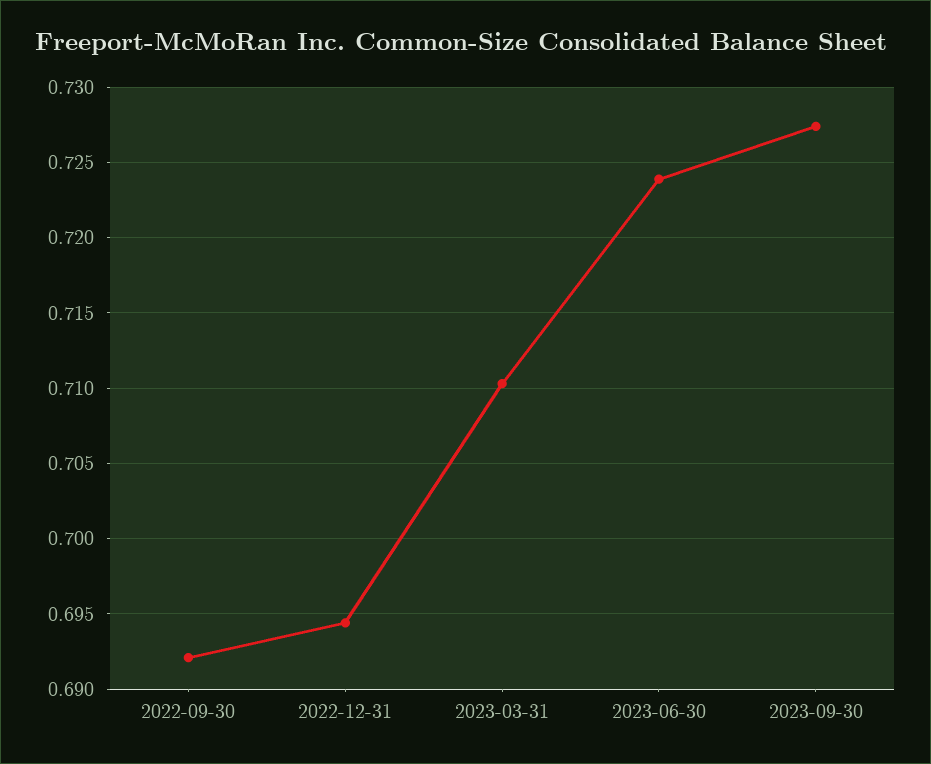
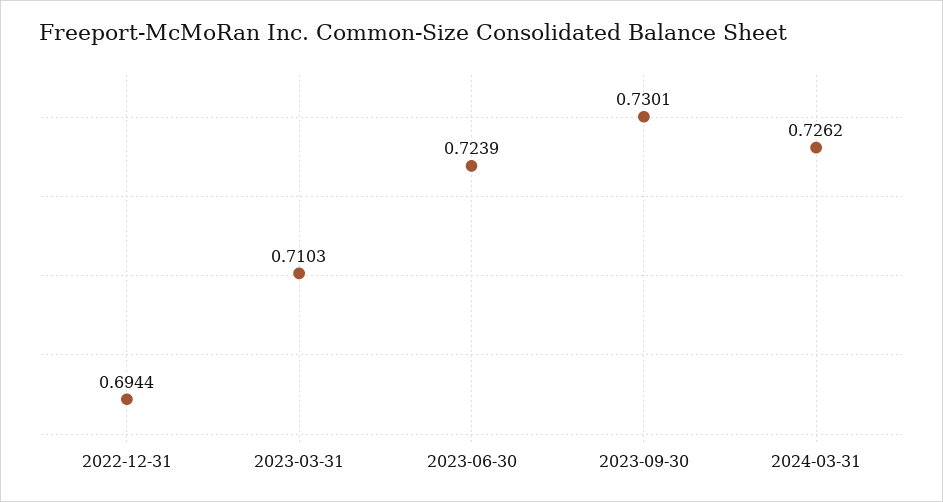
2022-09-30: 0.692 -> none
2023-09-30: 0.7275 -> 0.7301
2024-03-31: none -> 0.7262

